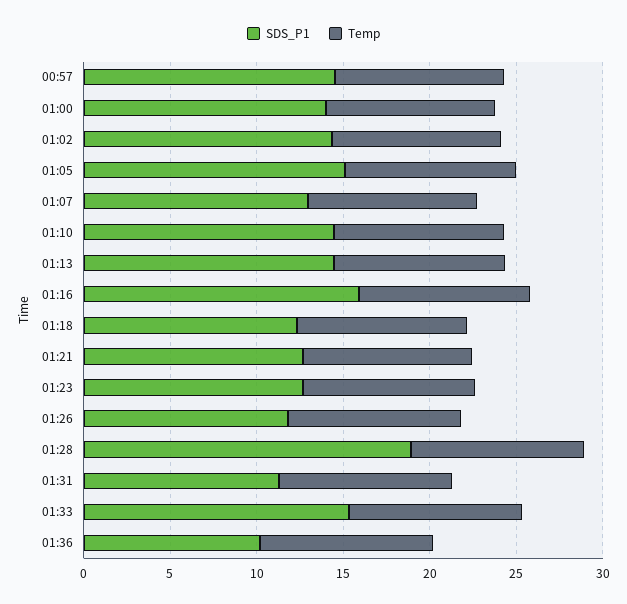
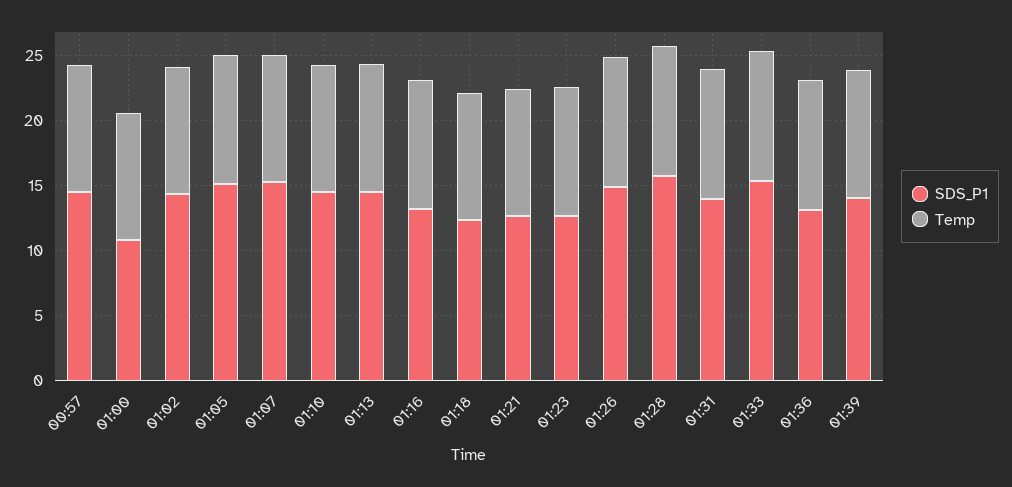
SDS_P1, 01:00: 14 -> 11
SDS_P1, 01:07: 13 -> 15
SDS_P1, 01:16: 16 -> 13
SDS_P1, 01:26: 12 -> 15
SDS_P1, 01:28: 19 -> 16
SDS_P1, 01:31: 11 -> 14
SDS_P1, 01:36: 10 -> 13
SDS_P1, 01:39: none -> 14
Temp, 01:39: none -> 10

